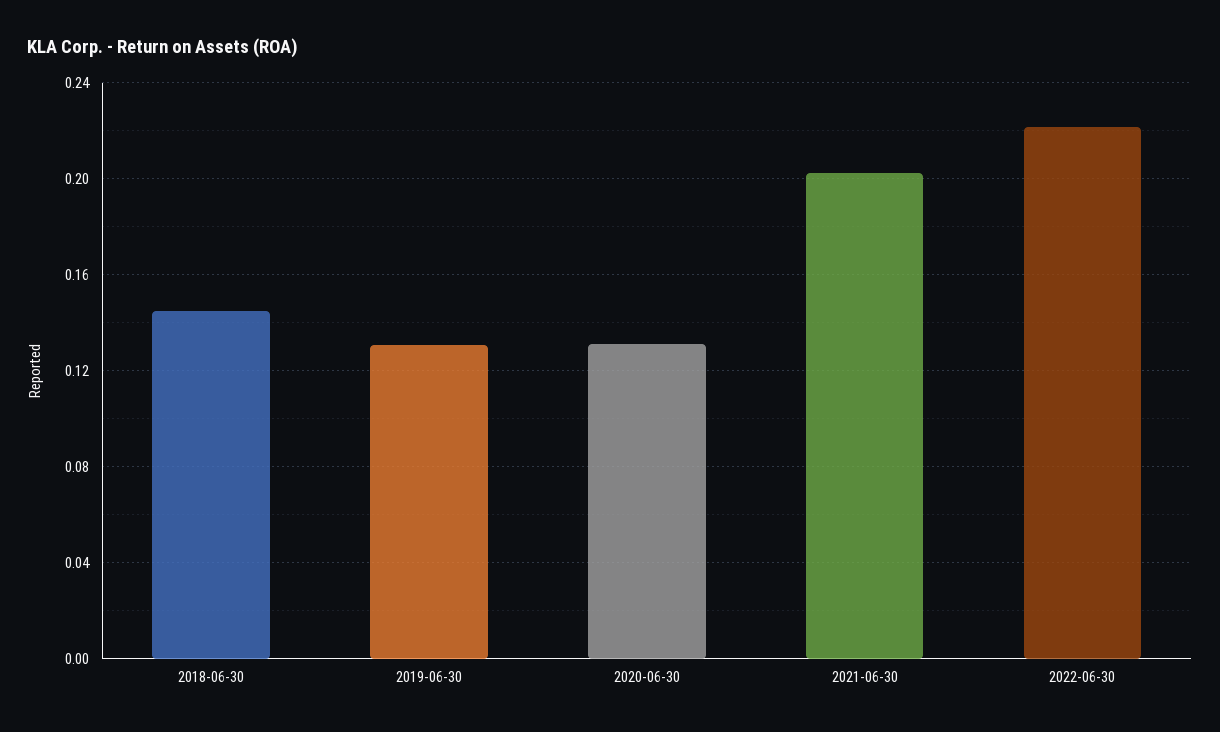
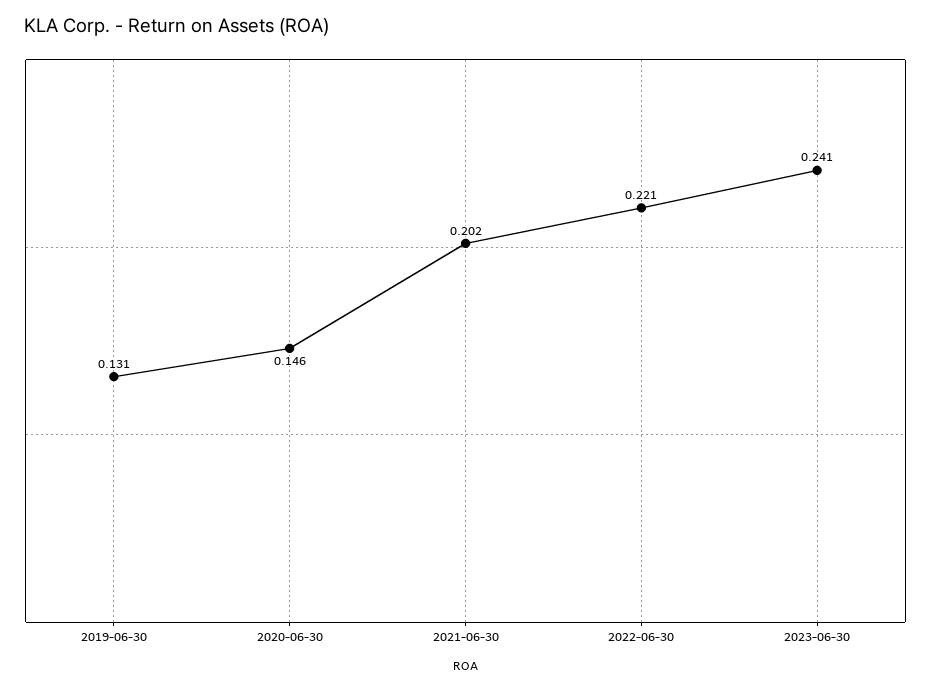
2018-06-30: 0.145 -> none
2020-06-30: 0.13 -> 0.146
2023-06-30: none -> 0.241

